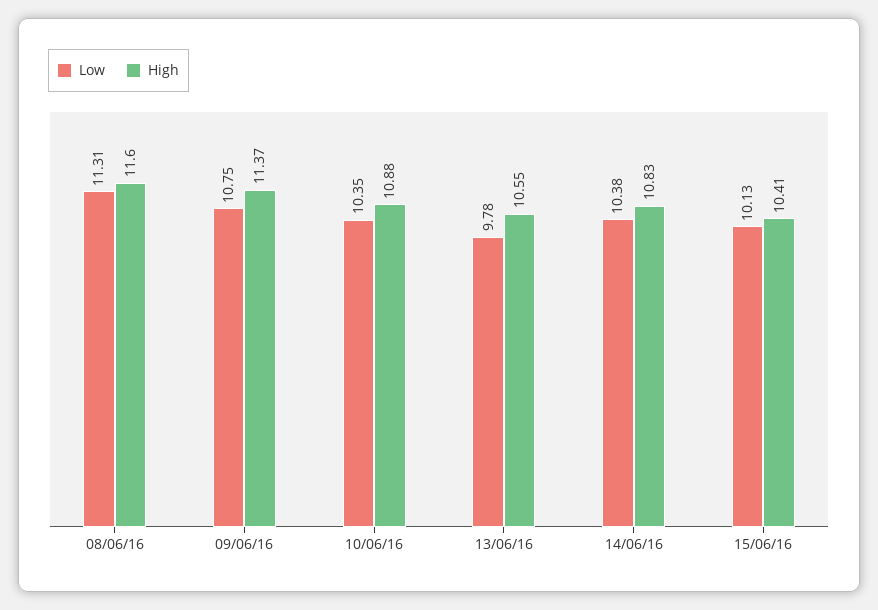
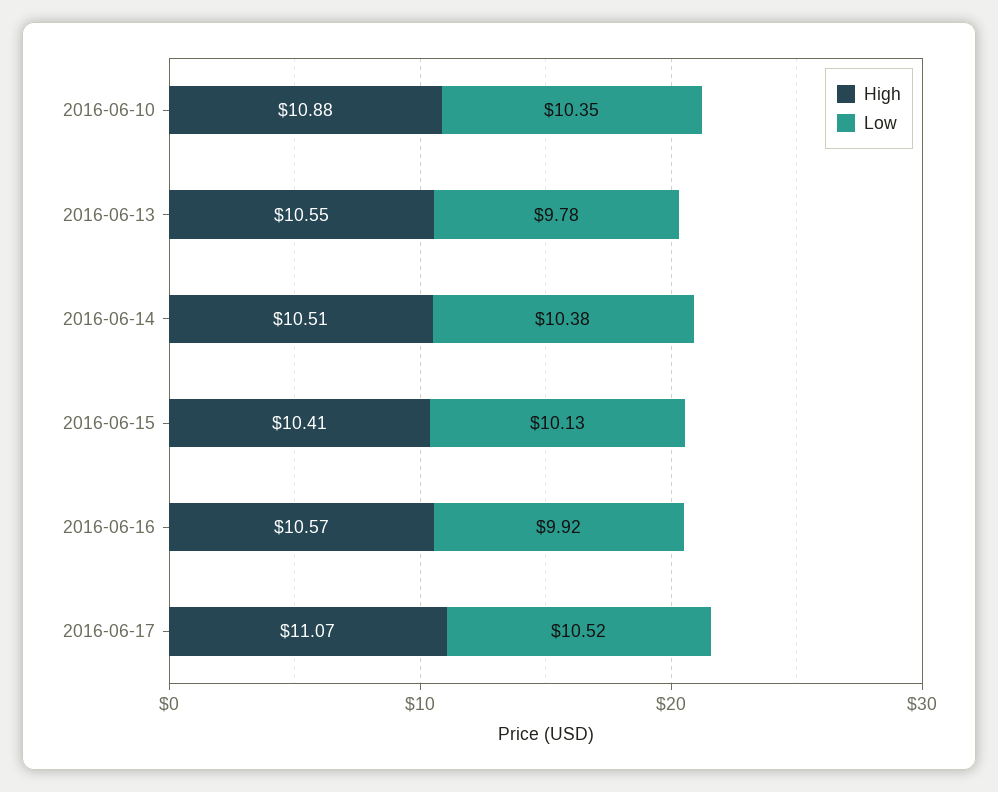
Low, 08/06/16: 11.31 -> none
High, 08/06/16: 11.6 -> none
Low, 09/06/16: 10.75 -> none
High, 09/06/16: 11.37 -> none
High, 14/06/16: 10.83 -> 10.51
High, 2016-06-16: none -> 10.57
Low, 2016-06-16: none -> 9.92
High, 2016-06-17: none -> 11.07
Low, 2016-06-17: none -> 10.52

